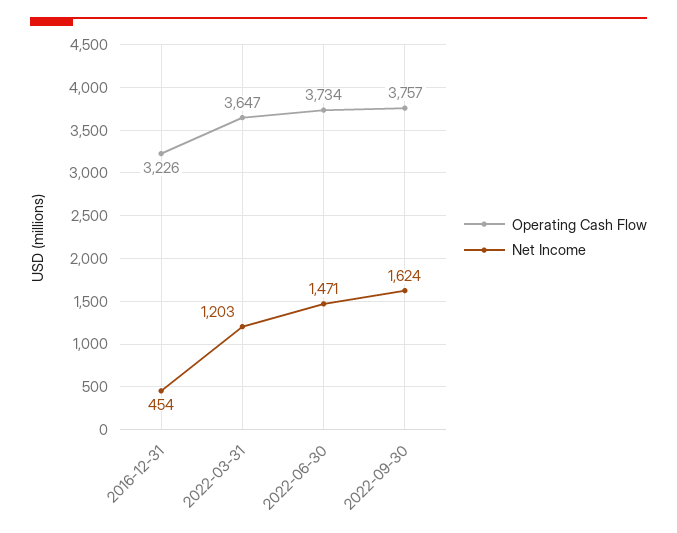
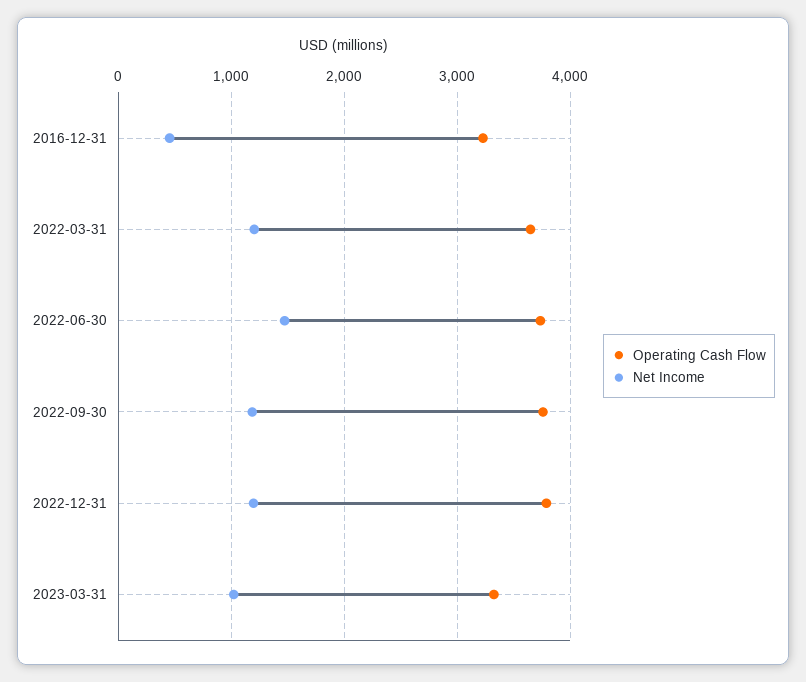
Net Income, 2022-09-30: 1624 -> 1200
Operating Cash Flow, 2022-12-31: none -> 3800
Net Income, 2022-12-31: none -> 1200
Operating Cash Flow, 2023-03-31: none -> 3300
Net Income, 2023-03-31: none -> 1000

